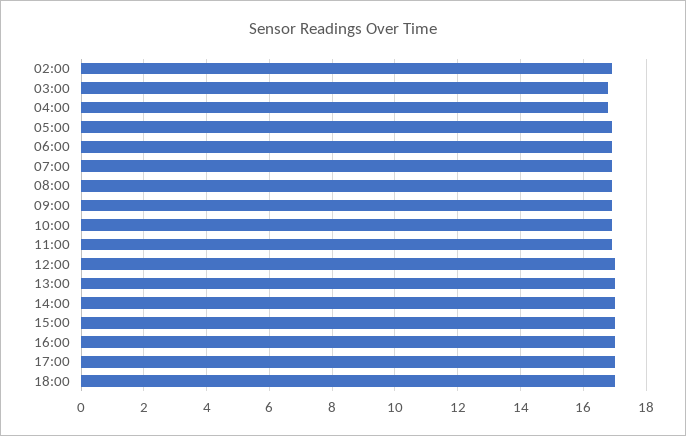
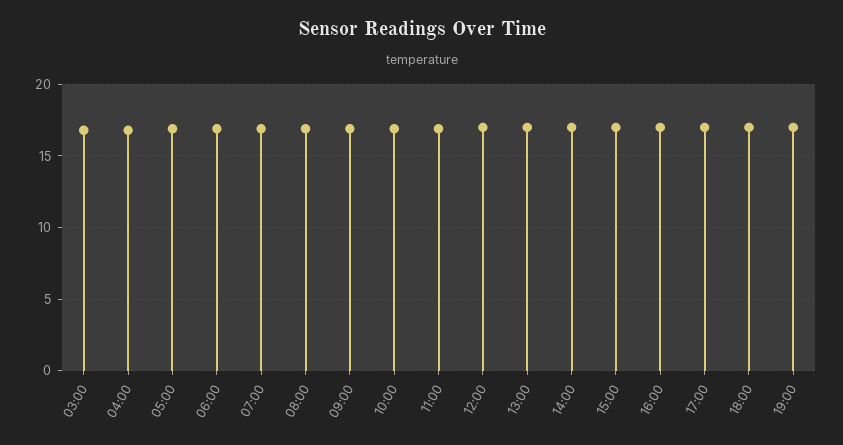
02:00: 17 -> none
19:00: none -> 17

